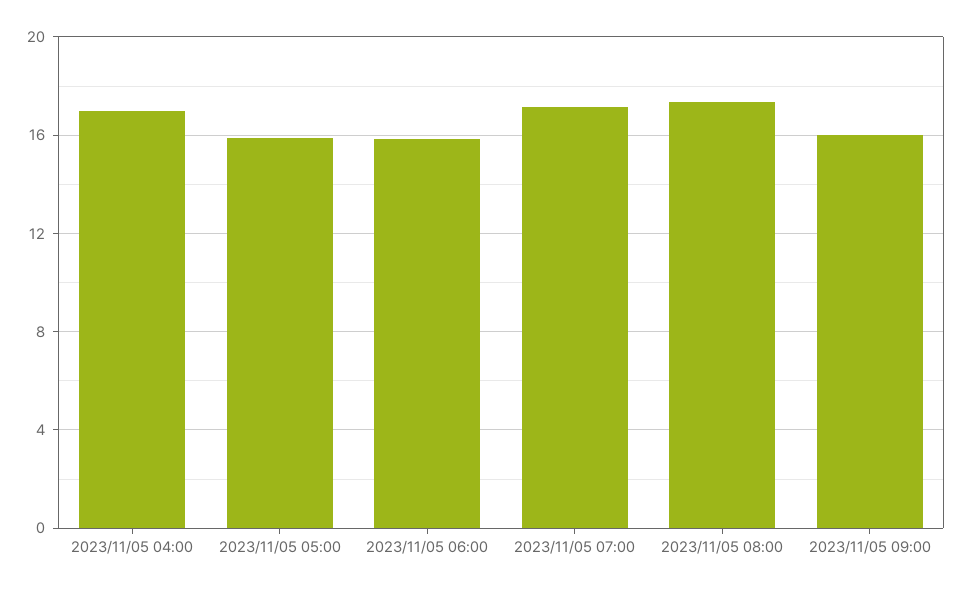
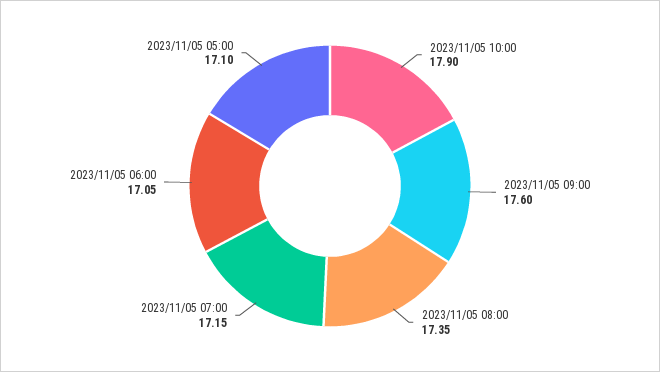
2023/11/05 04:00: 17 -> none
2023/11/05 05:00: 16 -> 17.1
2023/11/05 06:00: 16 -> 17.05
2023/11/05 09:00: 16 -> 17.6
2023/11/05 10:00: none -> 17.9

